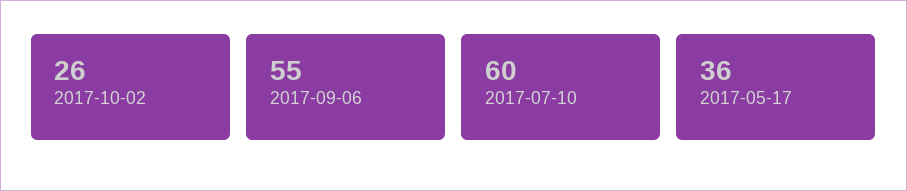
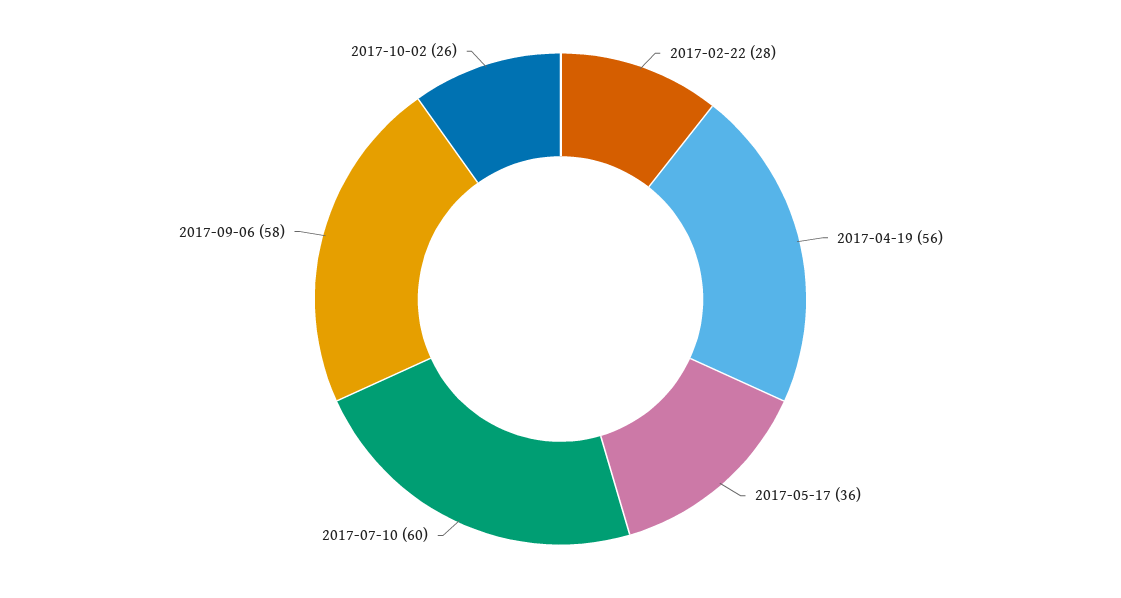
2017-09-06: 55 -> 58
2017-02-22: none -> 28
2017-04-19: none -> 56

